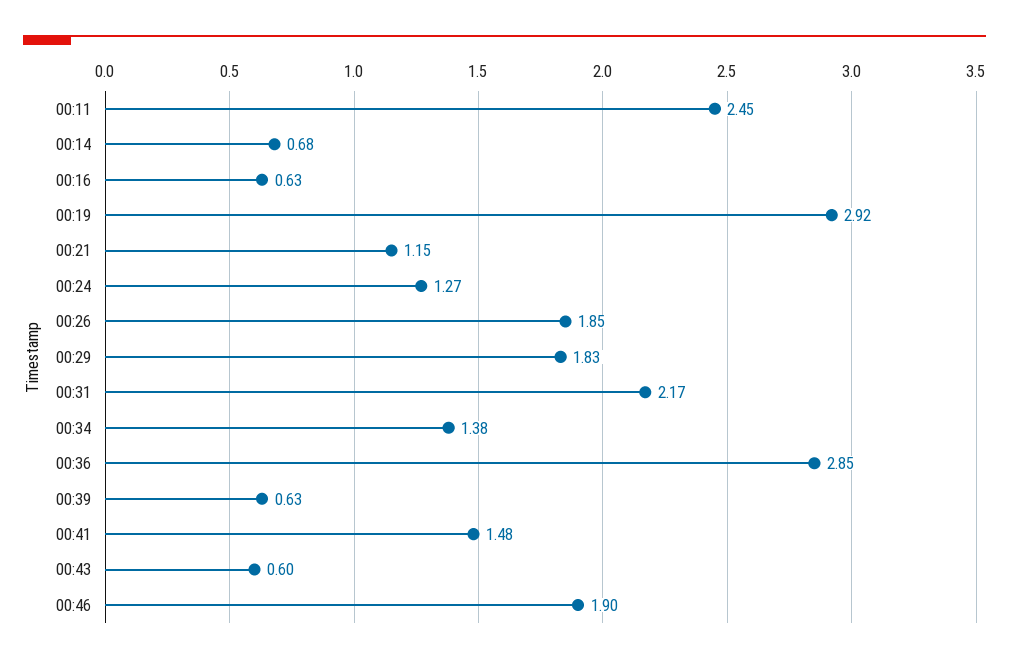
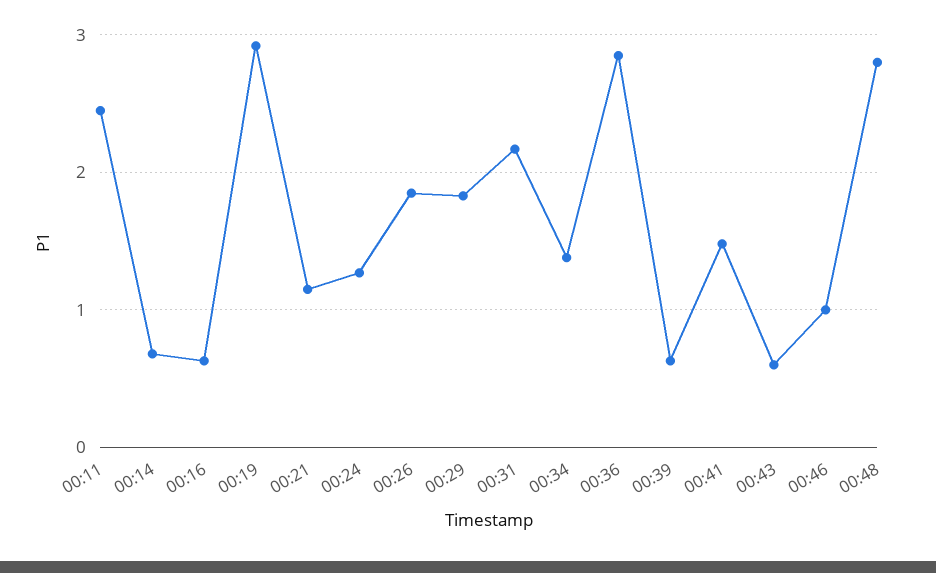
00:46: 1.9 -> 1
00:48: none -> 2.8

